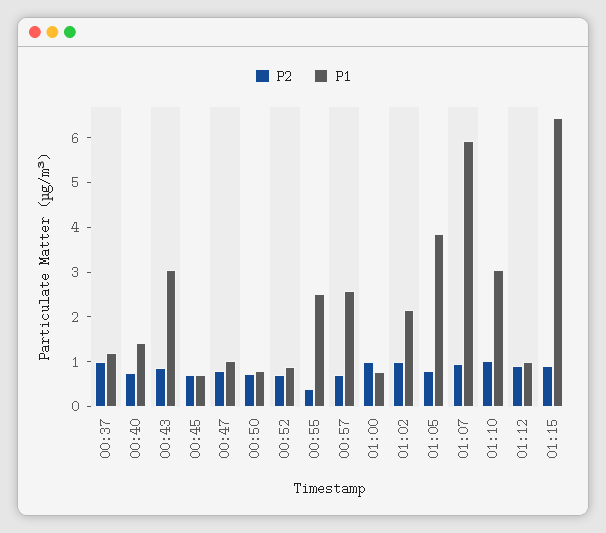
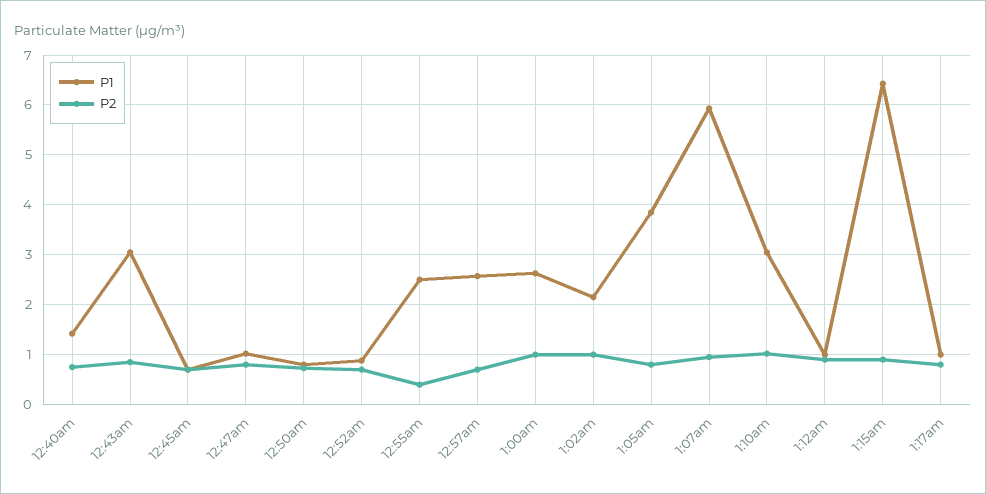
P2, 00:37: 1 -> none
P1, 00:37: 1.2 -> none
P1, 01:00: 0.8 -> 2.6
P1, 1:17am: none -> 1
P2, 1:17am: none -> 0.8

